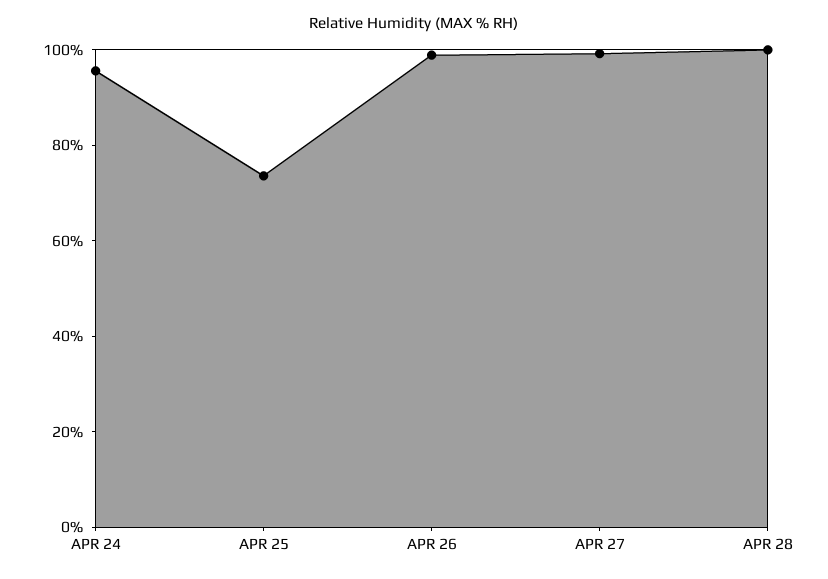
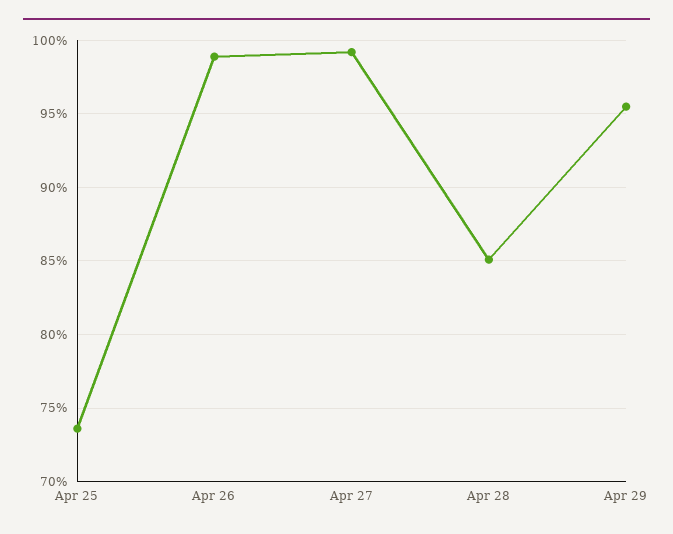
APR 24: 95 -> none
APR 28: 100 -> 85
Apr 29: none -> 95.5

